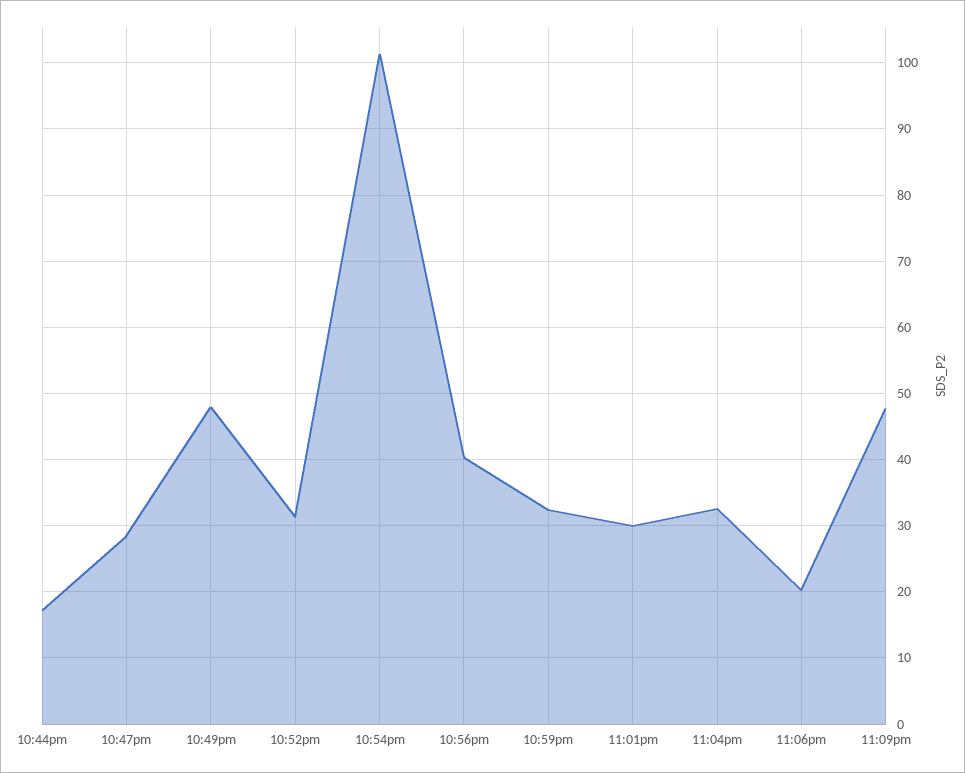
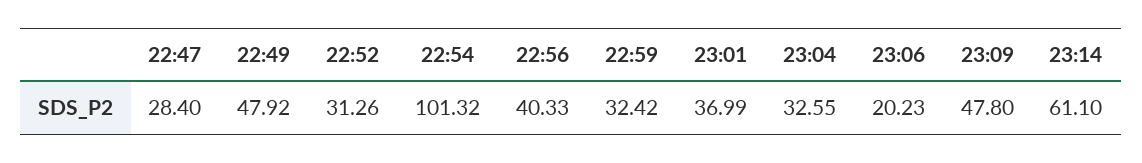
10:44pm: 17 -> none
11:01pm: 30 -> 36.99
23:14: none -> 61.1

